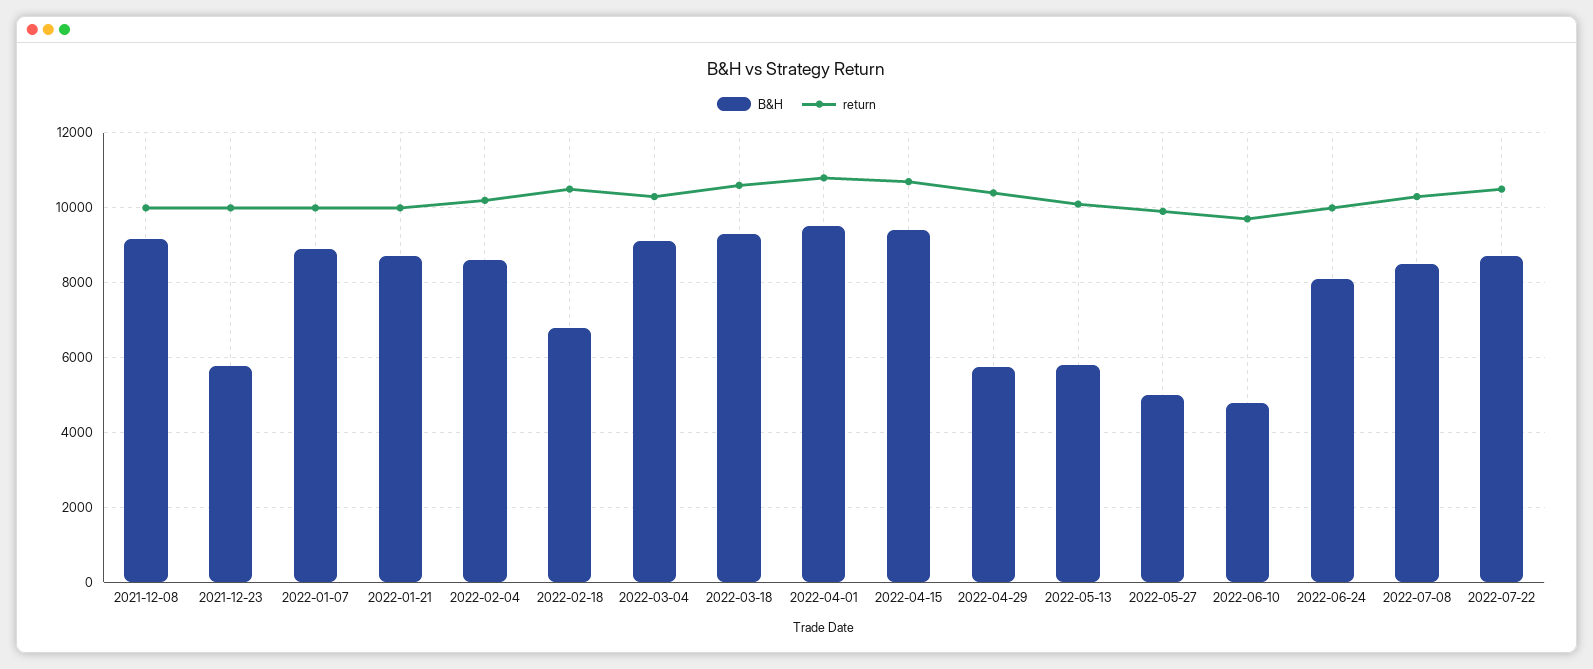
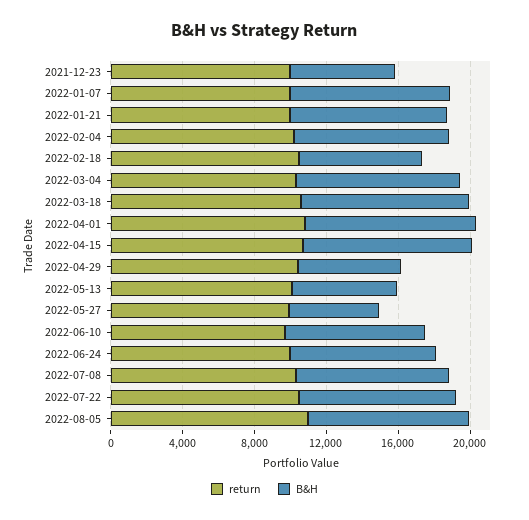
B&H, 2021-12-08: 9200 -> none
return, 2021-12-08: 10000 -> none
B&H, 2022-06-10: 4800 -> 8000
return, 2022-08-05: none -> 11000
B&H, 2022-08-05: none -> 9000

